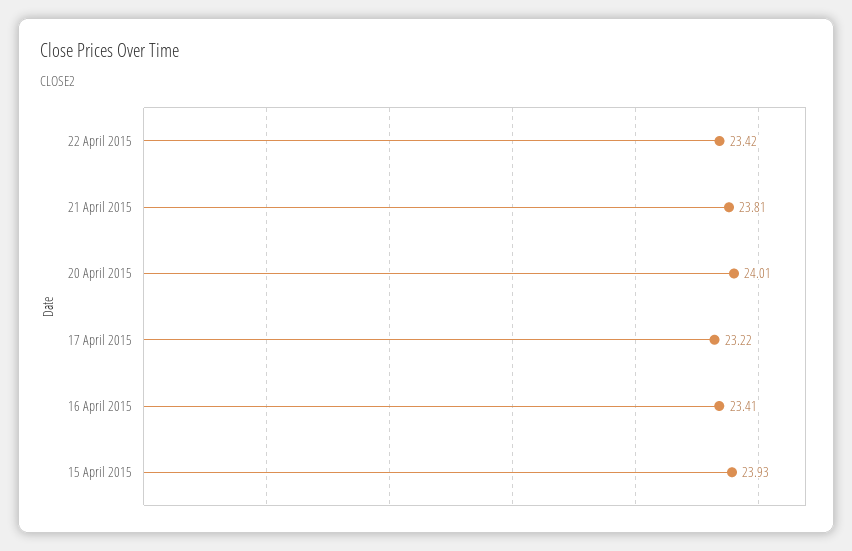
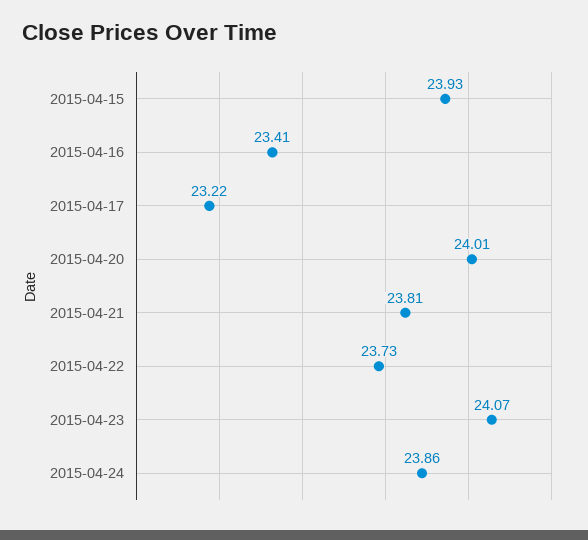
22 April 2015: 23.42 -> 23.73
2015-04-23: none -> 24.07
2015-04-24: none -> 23.86

